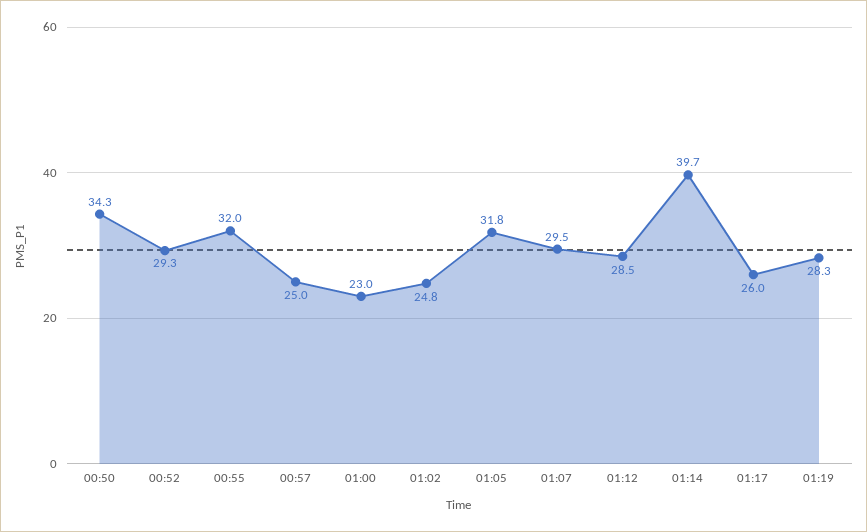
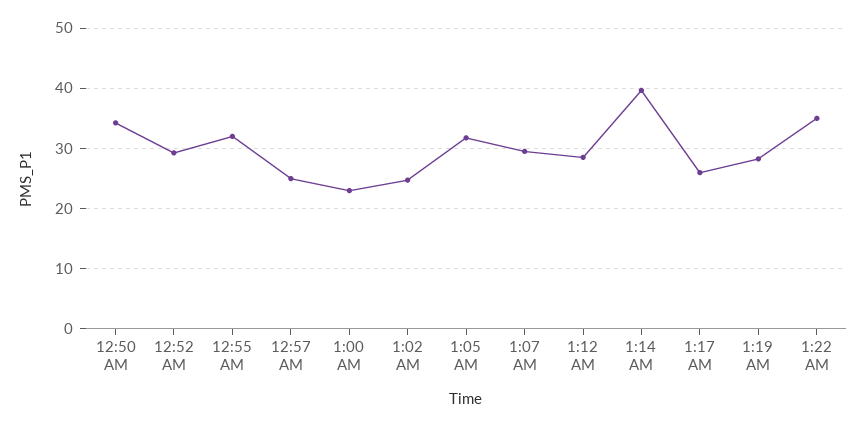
1:22 AM: none -> 35

